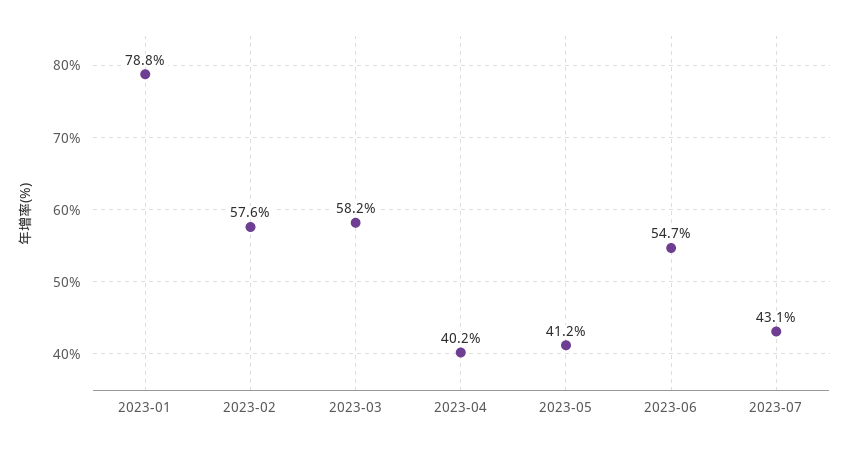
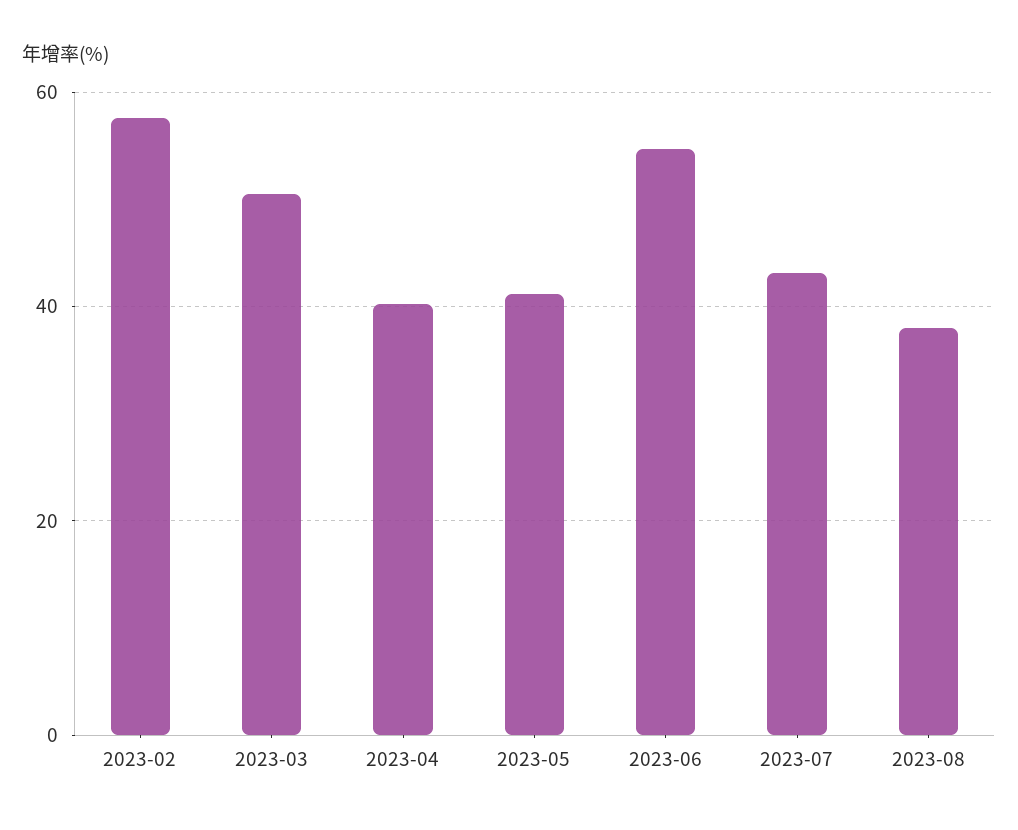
2023-01: 78.8 -> none
2023-03: 58.2 -> 50
2023-08: none -> 38

